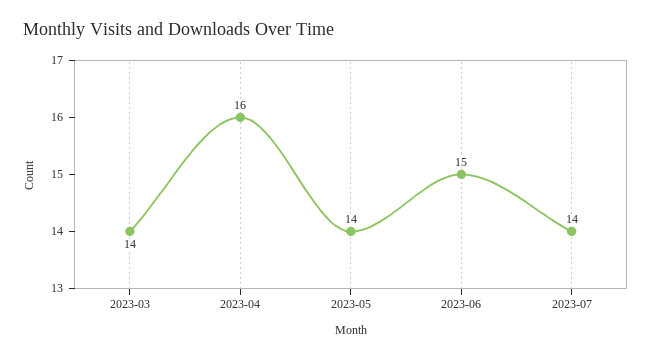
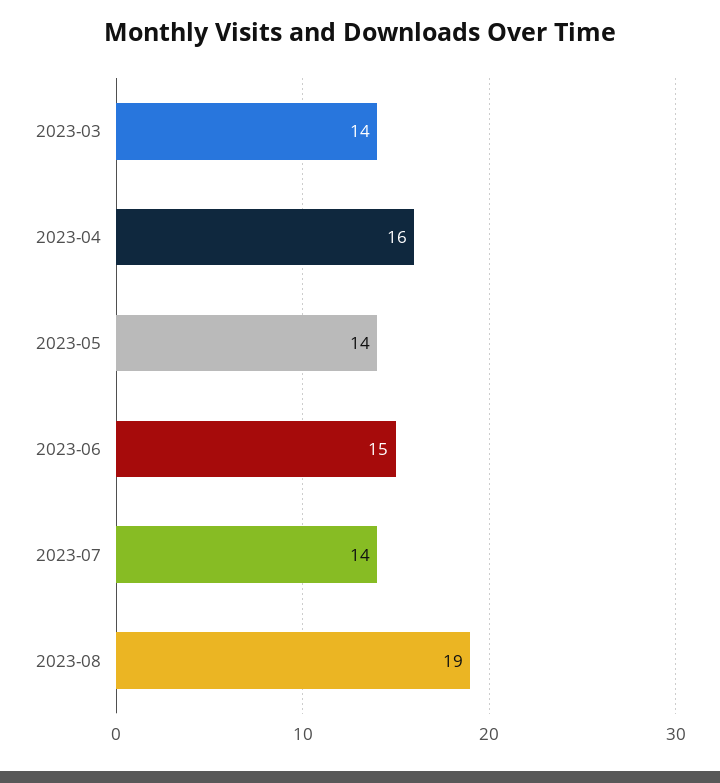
2023-08: none -> 19

